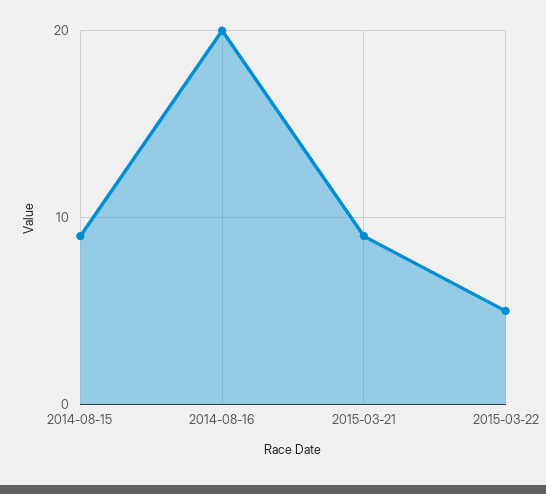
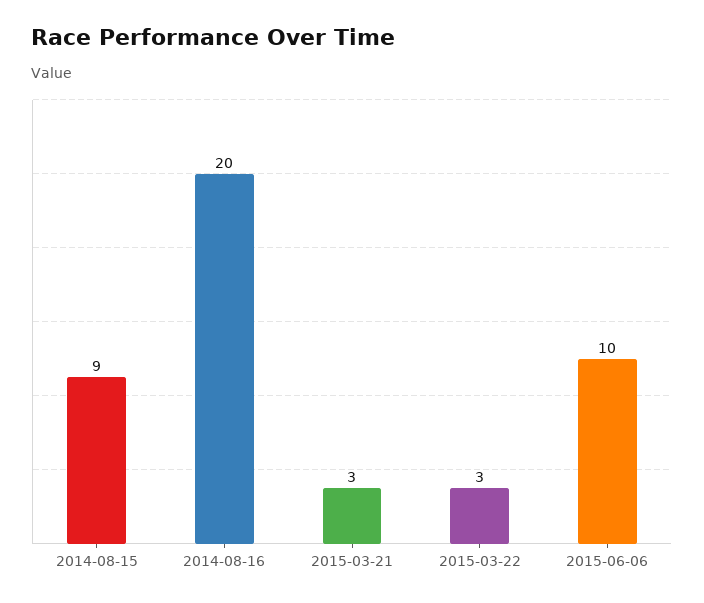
2015-03-21: 9 -> 3
2015-03-22: 5 -> 3
2015-06-06: none -> 10

